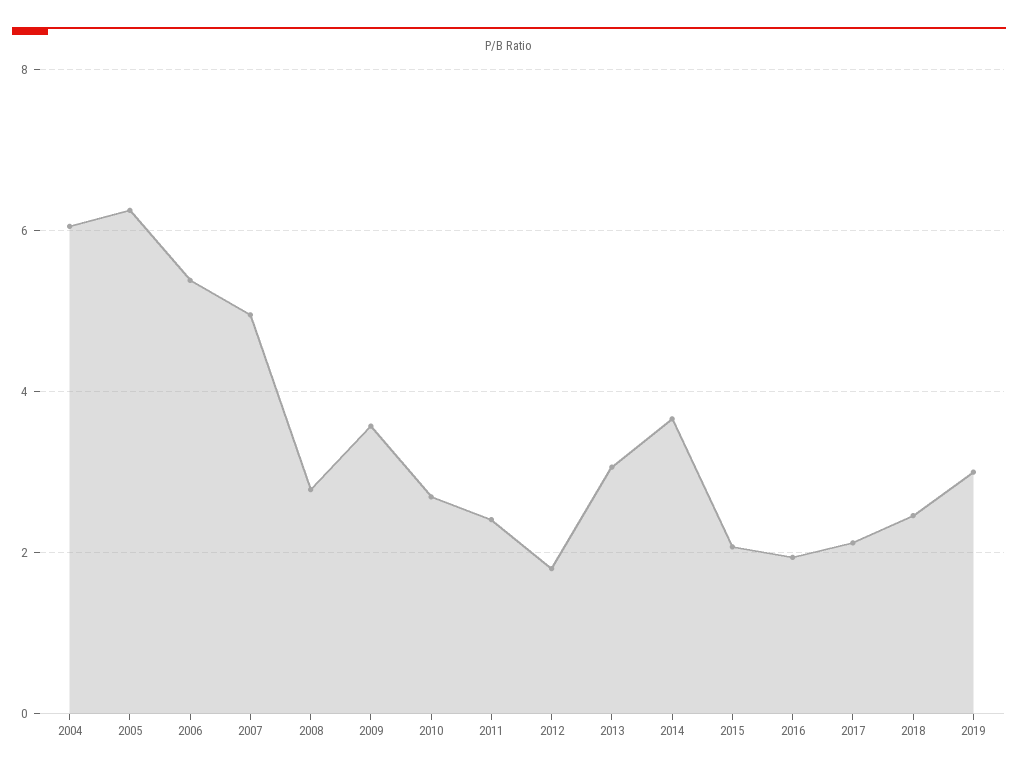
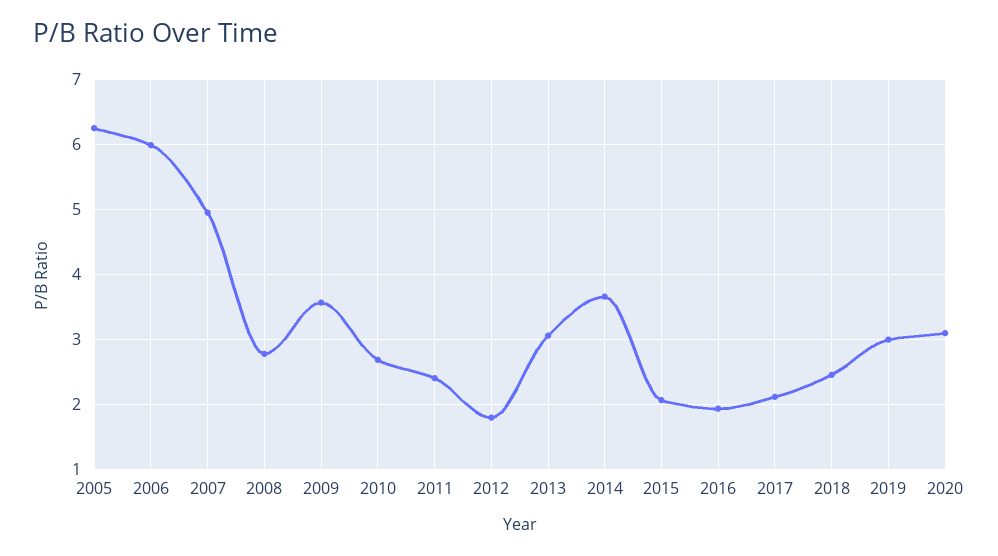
2004: 6 -> none
2006: 5.4 -> 6
2020: none -> 3.1

